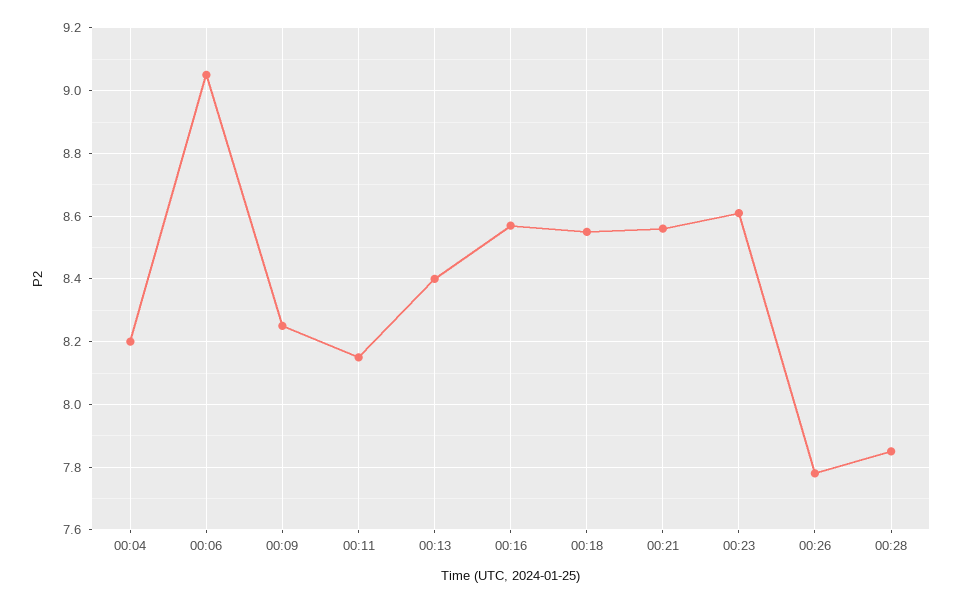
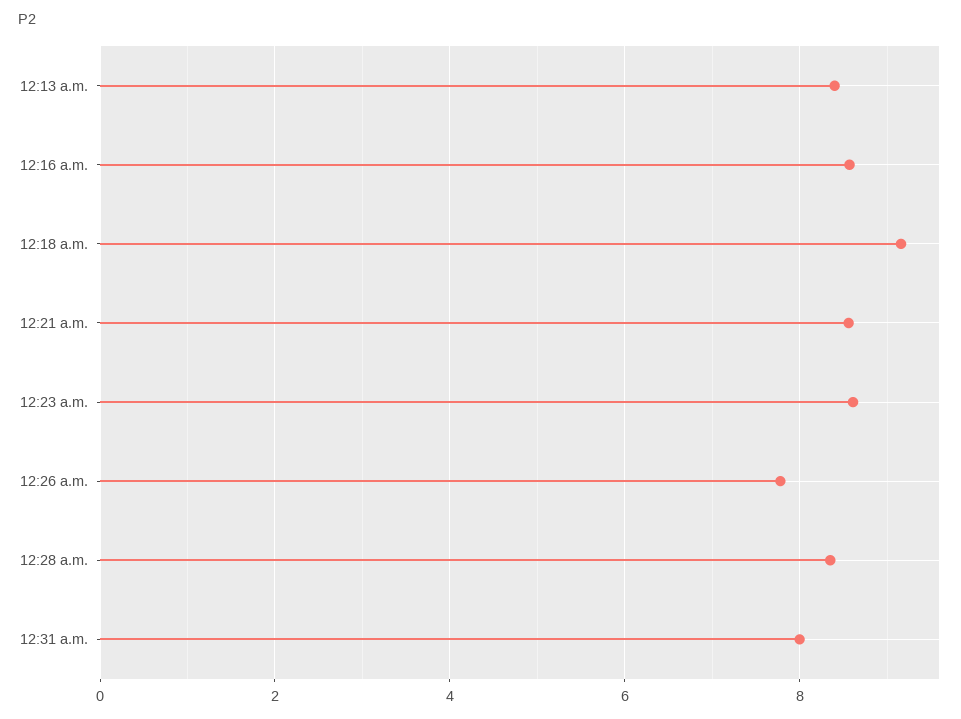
00:04: 8.2 -> none
00:06: 9.05 -> none
00:09: 8.25 -> none
00:11: 8.15 -> none
00:18: 8.55 -> 9.2
00:28: 7.85 -> 8.4
12:31 a.m.: none -> 8

